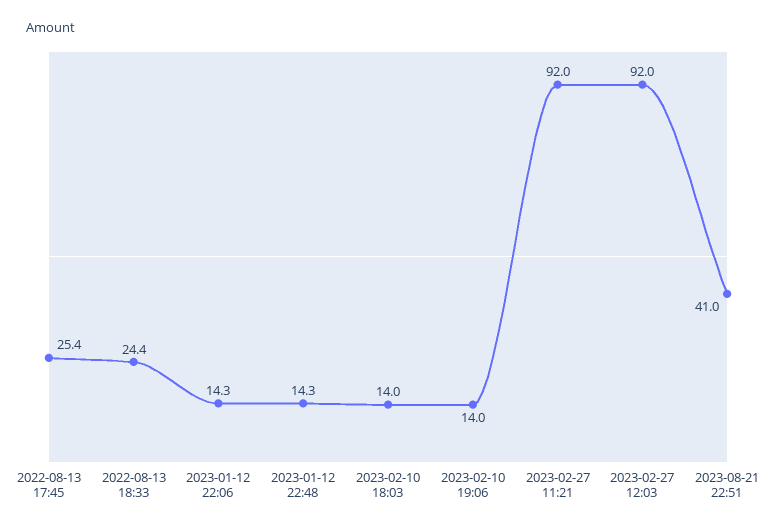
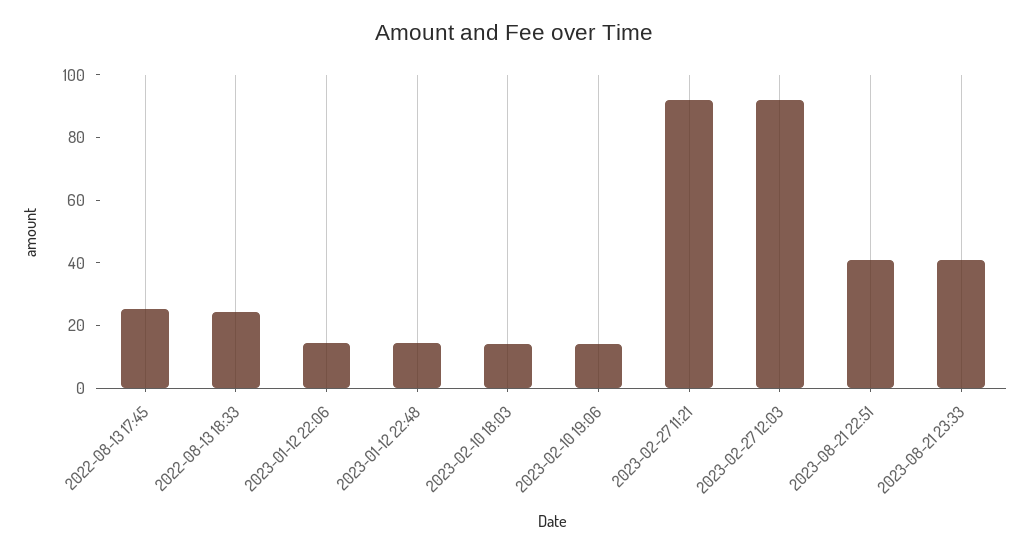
2023-08-21 23:33: none -> 40

